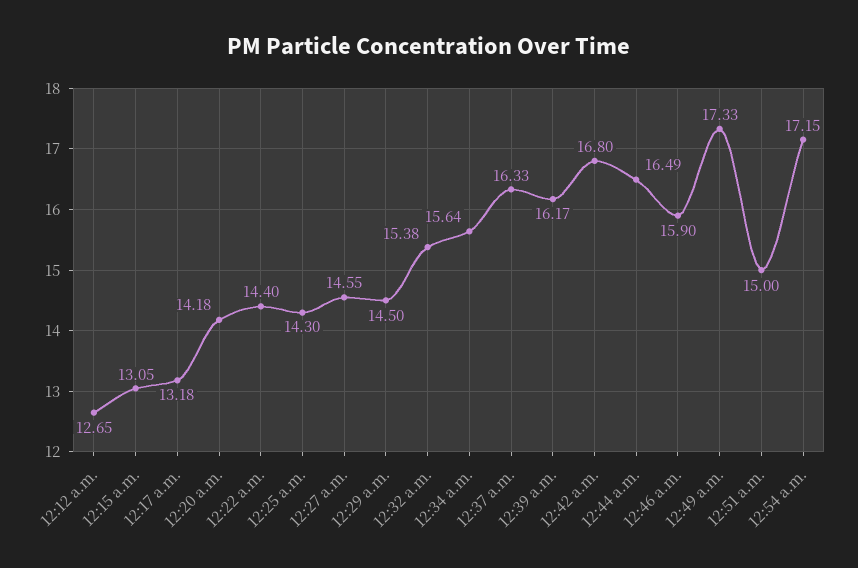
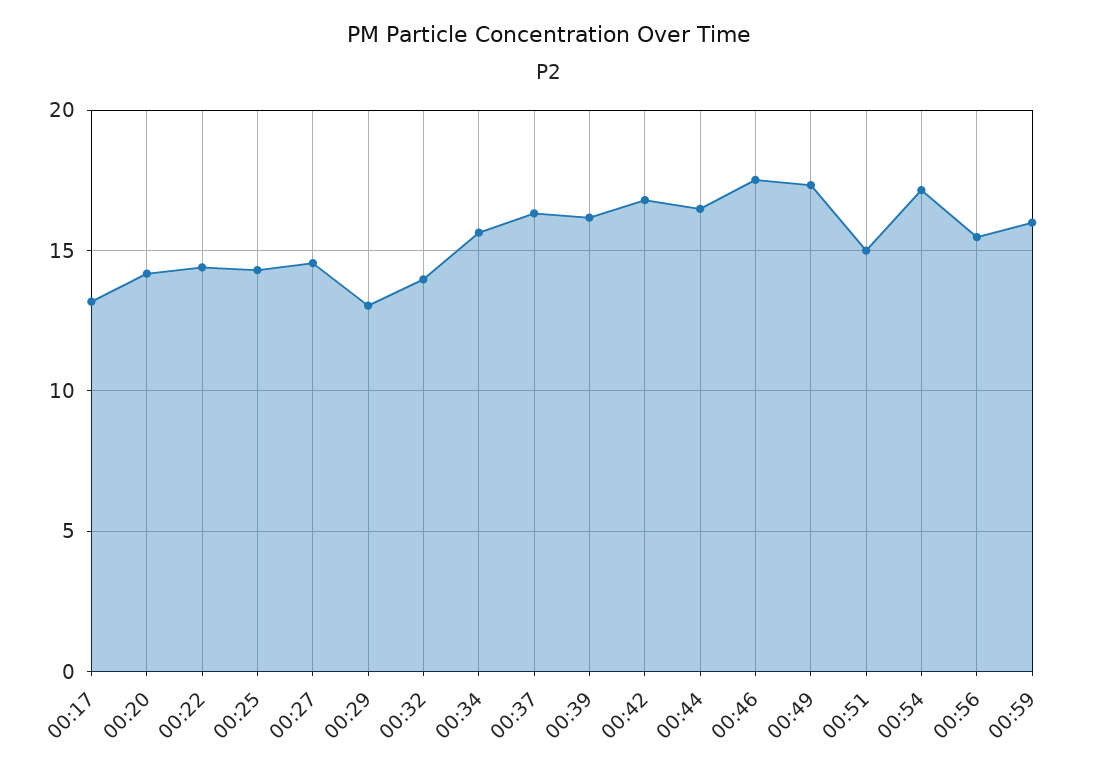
12:12 a.m.: 12.65 -> none
12:15 a.m.: 13.05 -> none
12:29 a.m.: 14.5 -> 13
12:32 a.m.: 15.38 -> 14
12:46 a.m.: 15.9 -> 17.5
00:56: none -> 15.5
00:59: none -> 16

